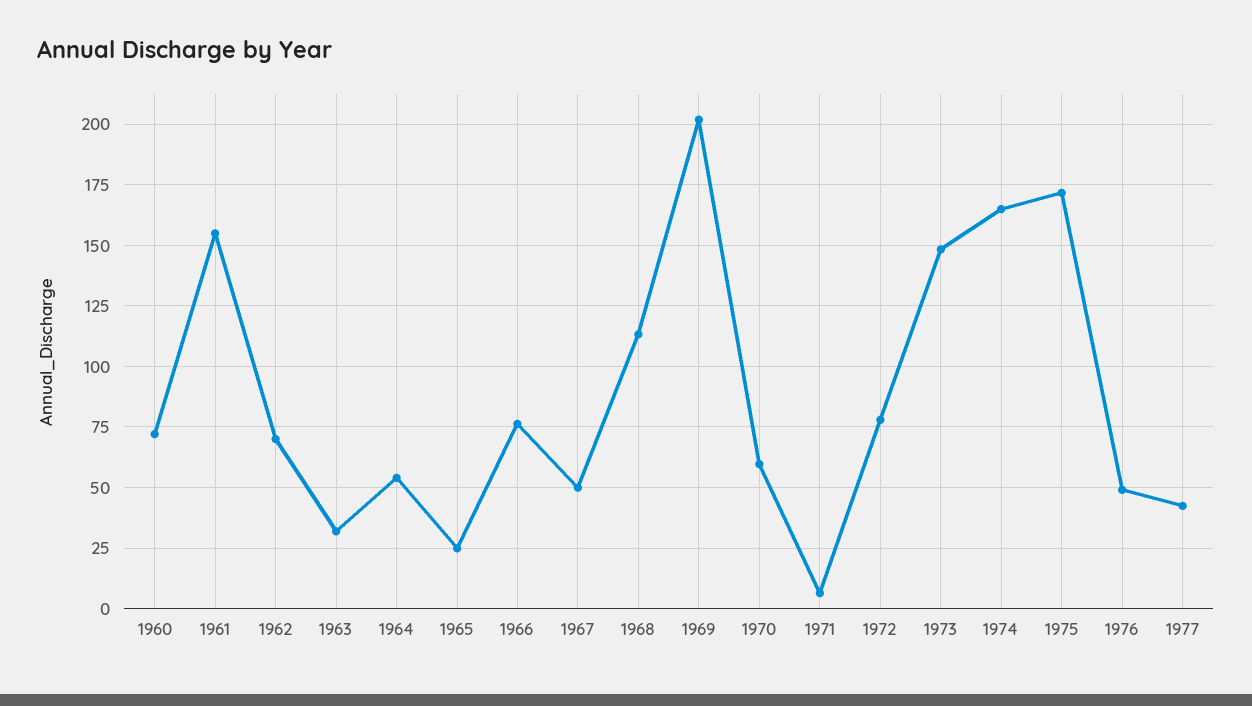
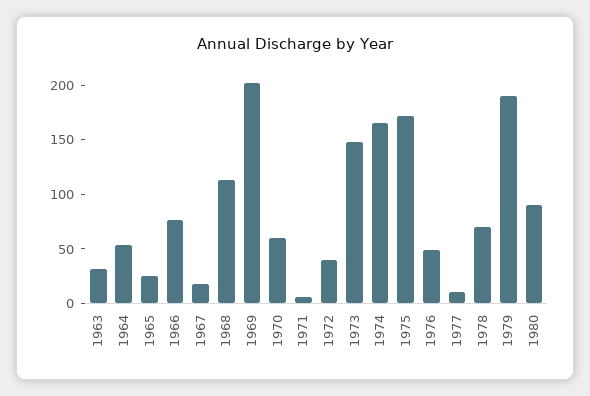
1960: 72.5 -> none
1961: 155 -> none
1962: 70 -> none
1967: 50 -> 20
1972: 77.5 -> 40
1977: 42.5 -> 10
1978: none -> 70
1979: none -> 190
1980: none -> 90

